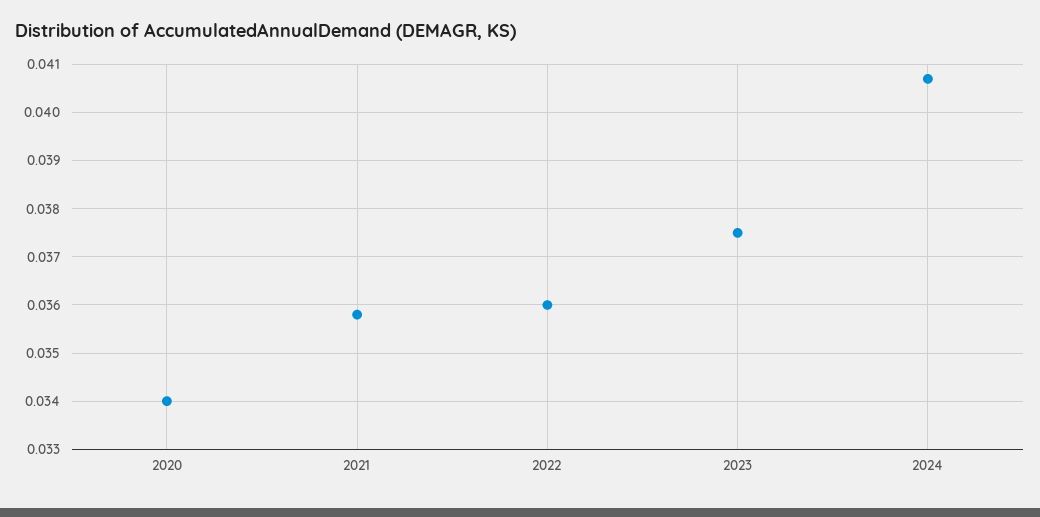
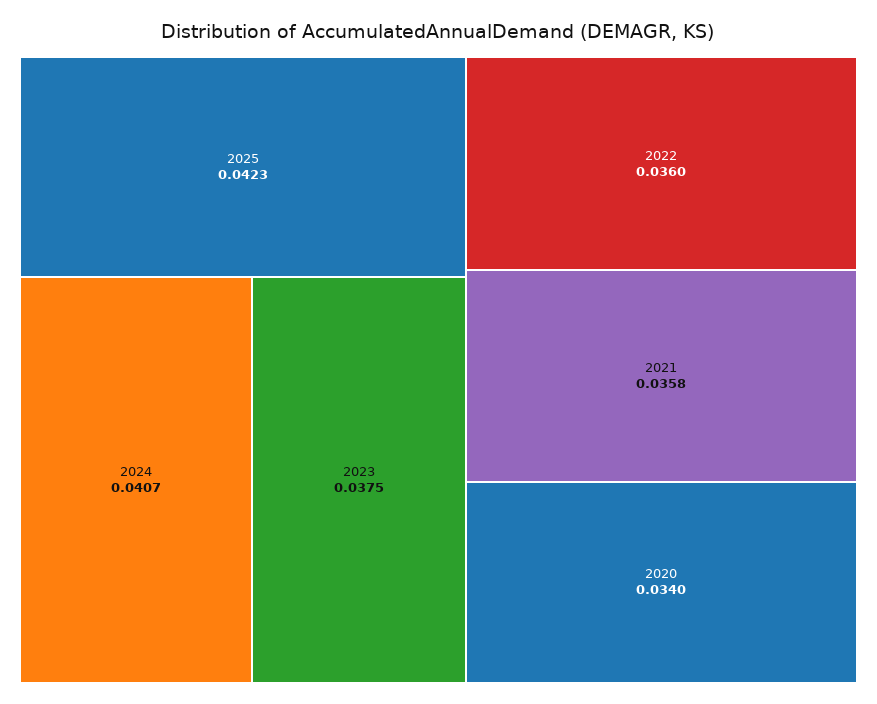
2025: none -> 0.0423

